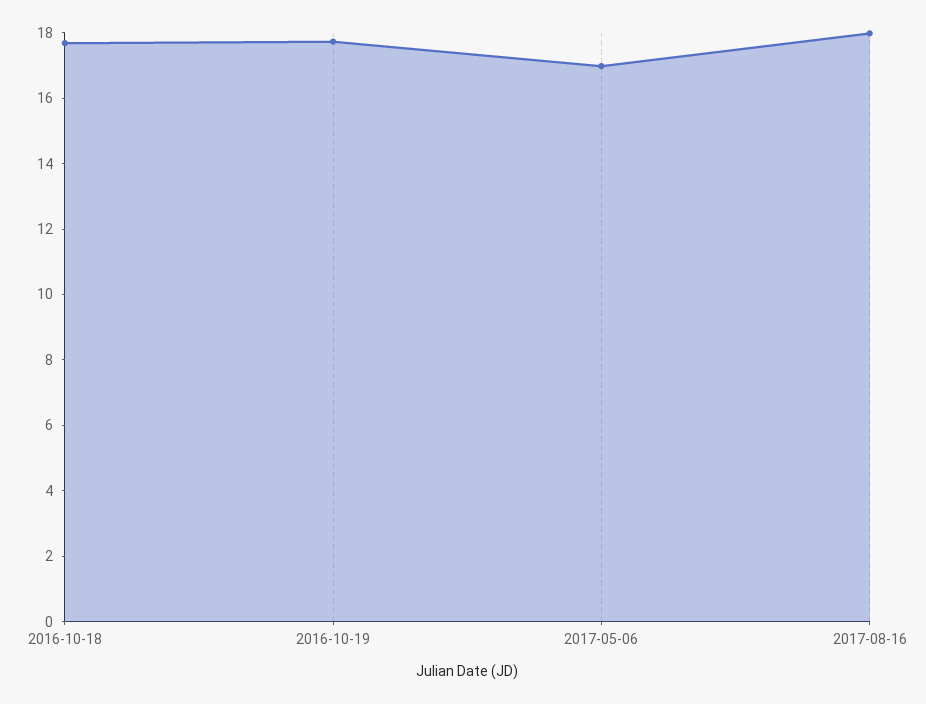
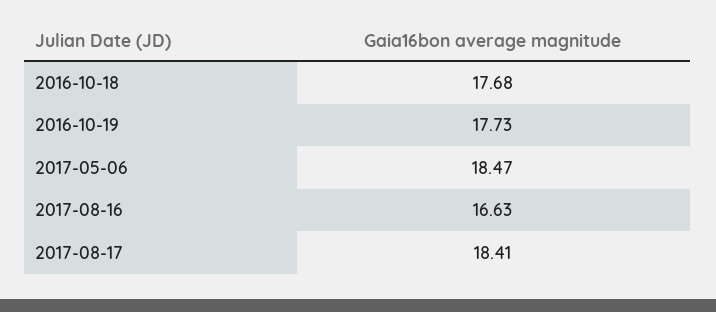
2017-05-06: 17 -> 18.47
2017-08-16: 18 -> 16.63
2017-08-17: none -> 18.41

